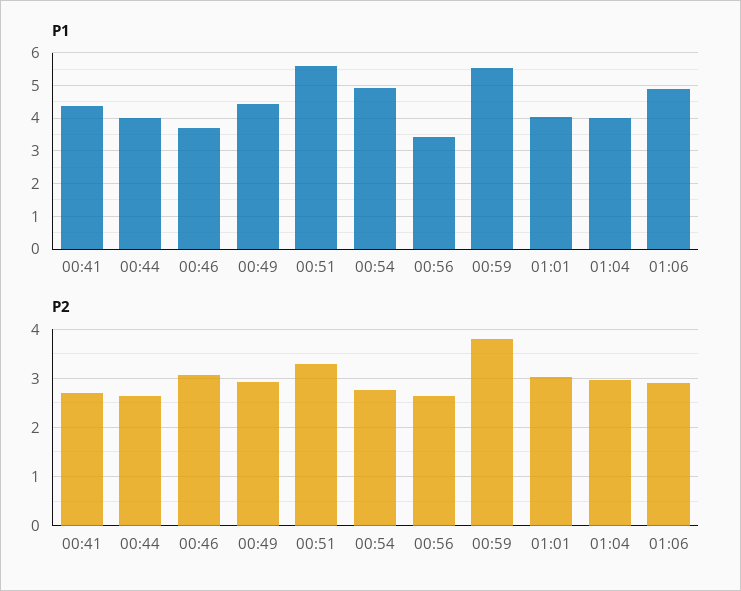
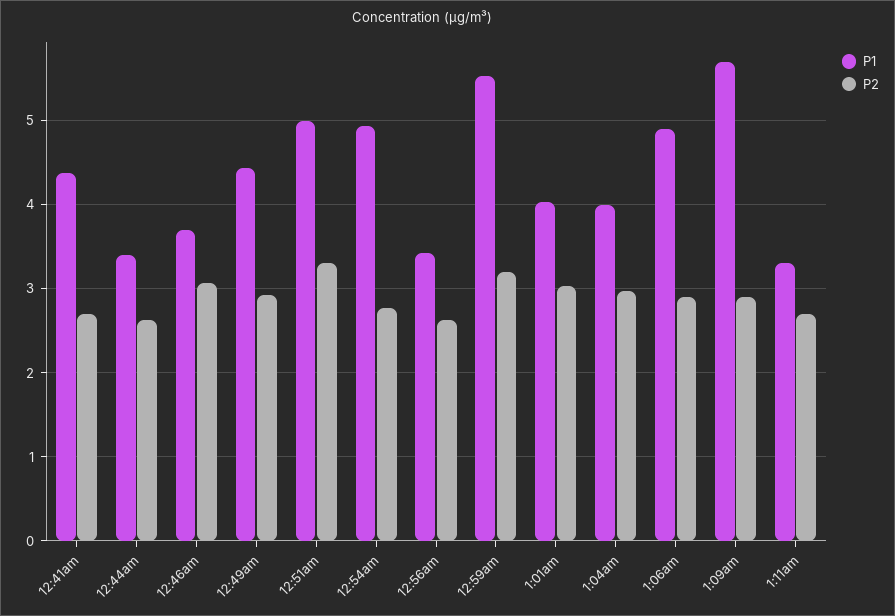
P1, 00:44: 4 -> 3.4
P1, 00:51: 5.6 -> 5
P2, 00:59: 3.8 -> 3.2
P1, 1:09am: none -> 5.7
P2, 1:09am: none -> 2.9
P1, 1:11am: none -> 3.3
P2, 1:11am: none -> 2.7

